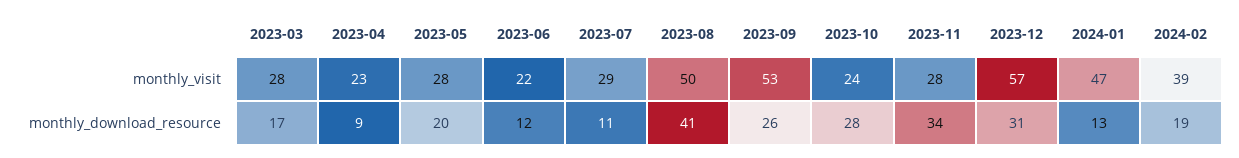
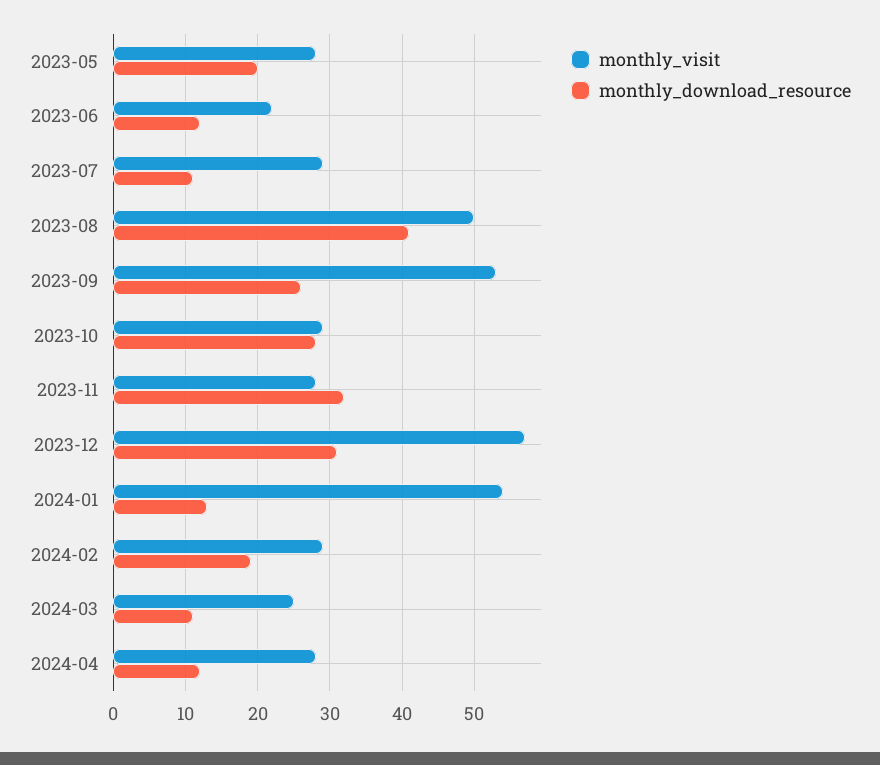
monthly_visit, 2023-03: 28 -> none
monthly_visit, 2023-04: 23 -> none
monthly_visit, 2023-10: 24 -> 29
monthly_visit, 2024-01: 47 -> 54
monthly_visit, 2024-02: 39 -> 29
monthly_download_resource, 2023-03: 17 -> none
monthly_download_resource, 2023-04: 9 -> none
monthly_download_resource, 2023-11: 34 -> 32
monthly_visit, 2024-03: none -> 25
monthly_download_resource, 2024-03: none -> 11
monthly_visit, 2024-04: none -> 28
monthly_download_resource, 2024-04: none -> 12

